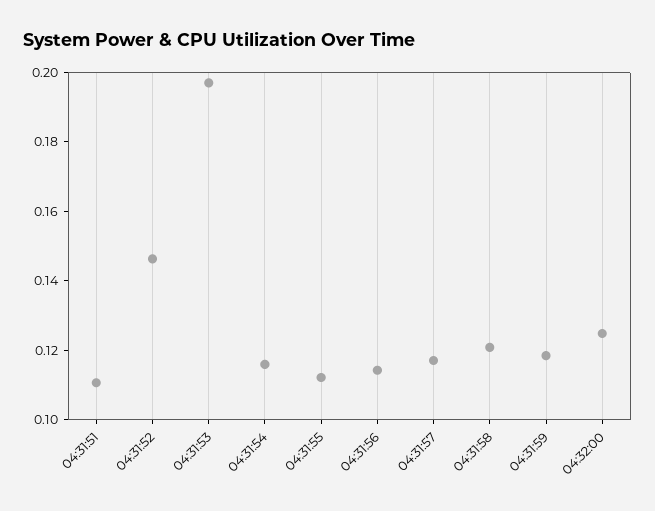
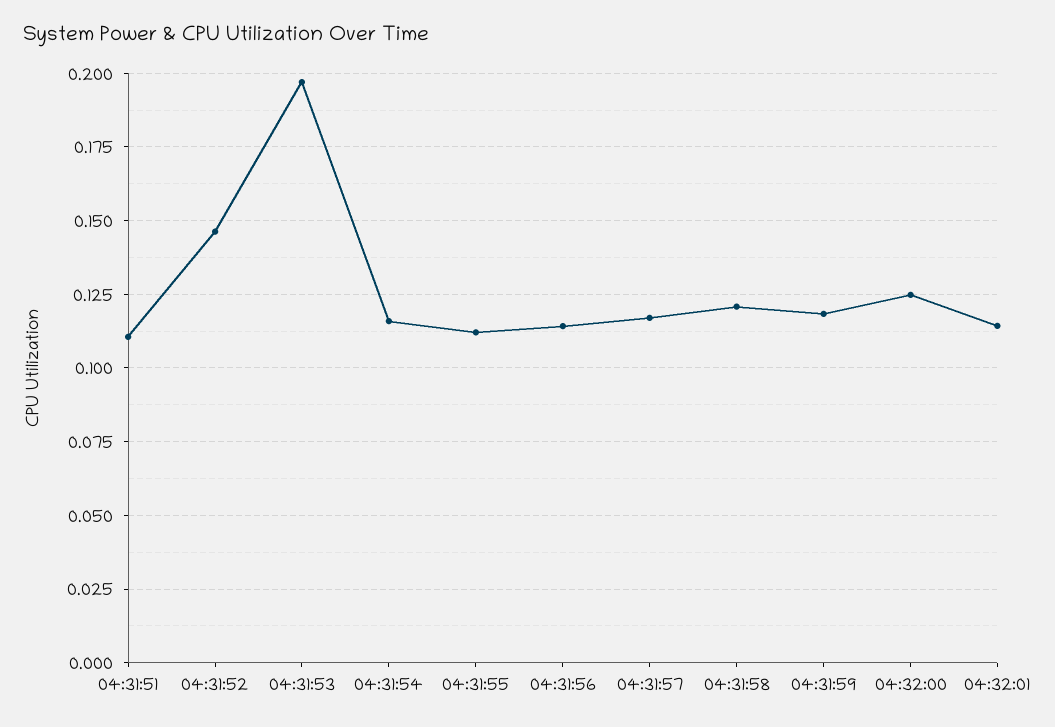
04:32:01: none -> 0.115

